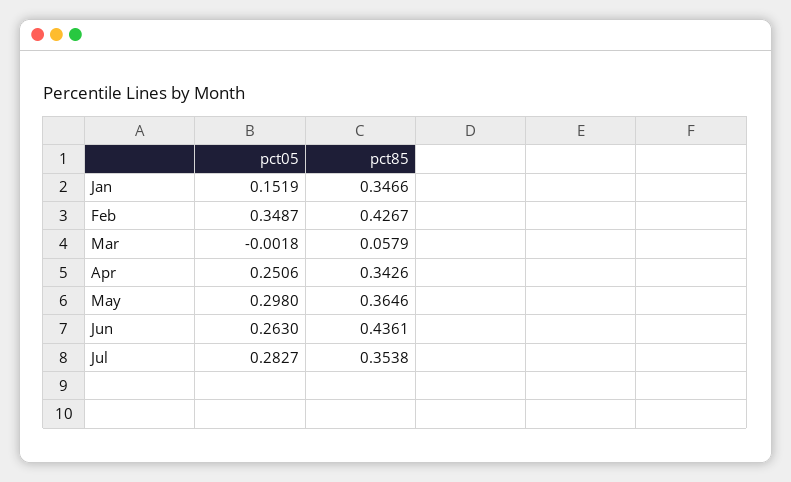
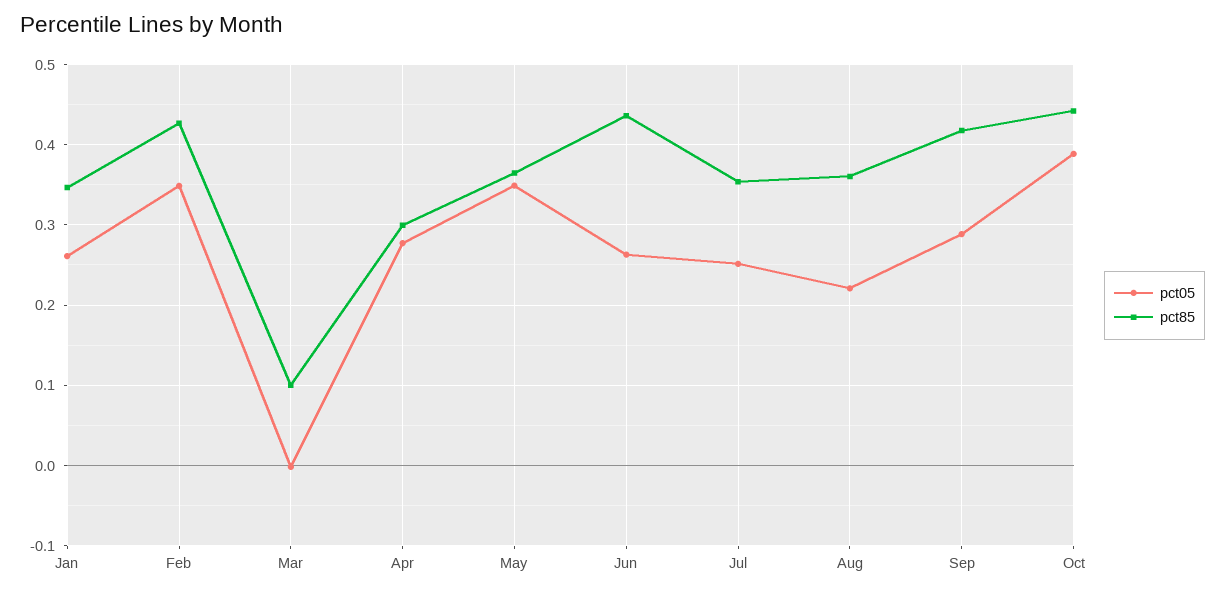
pct05, Jan: 0.1519 -> 0.26
pct85, Mar: 0.0579 -> 0.1
pct05, Apr: 0.2506 -> 0.28
pct85, Apr: 0.3426 -> 0.3
pct05, May: 0.298 -> 0.35
pct05, Jul: 0.2827 -> 0.25
pct05, Aug: none -> 0.22
pct85, Aug: none -> 0.36
pct05, Sep: none -> 0.29
pct85, Sep: none -> 0.42
pct05, Oct: none -> 0.39
pct85, Oct: none -> 0.44

